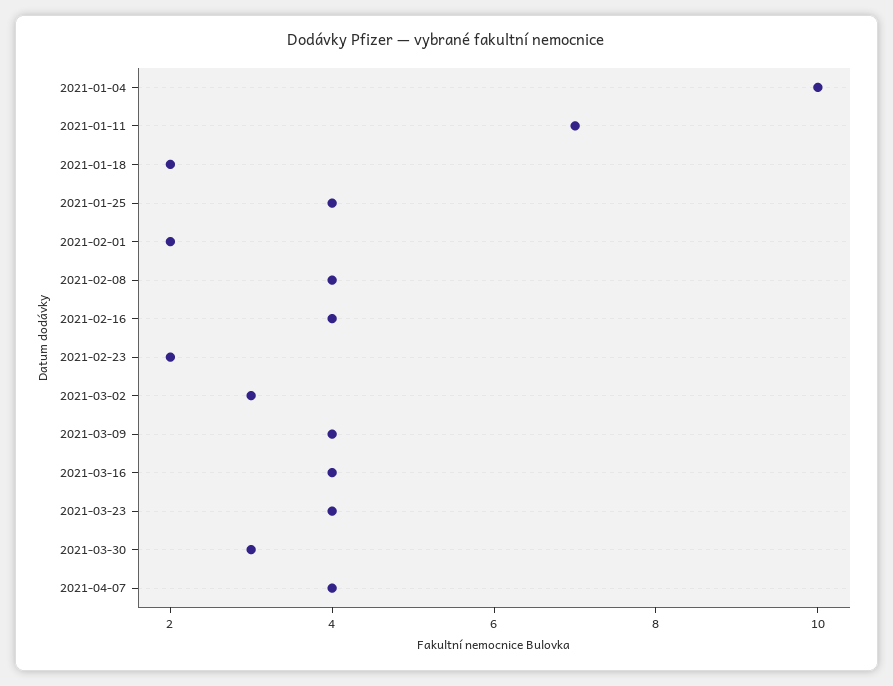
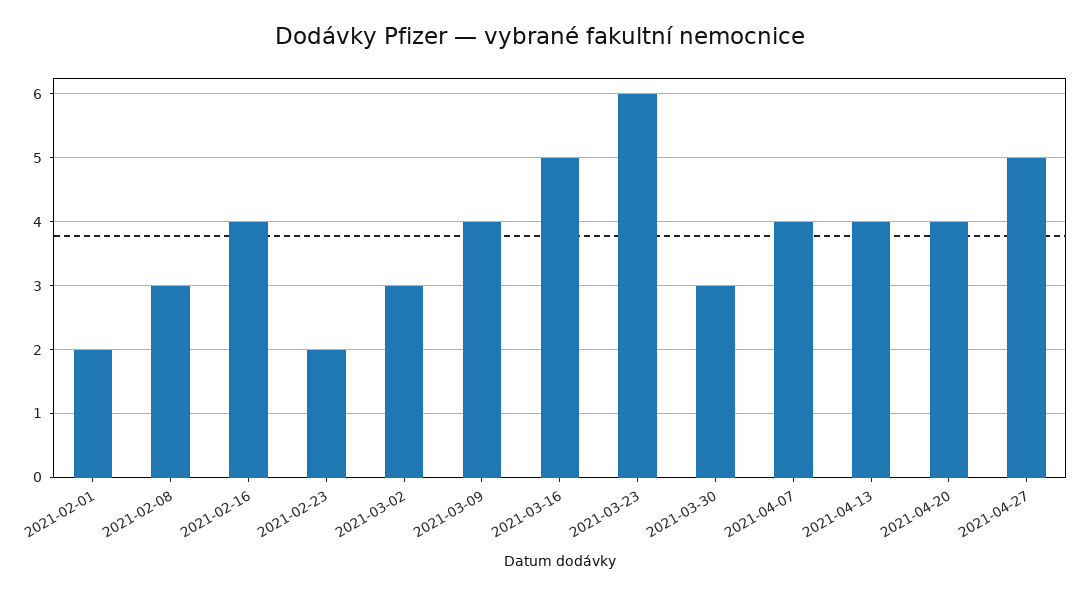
2021-01-04: 10 -> none
2021-01-11: 7 -> none
2021-01-18: 2 -> none
2021-01-25: 4 -> none
2021-02-08: 4 -> 3
2021-03-16: 4 -> 5
2021-03-23: 4 -> 6
2021-04-13: none -> 4
2021-04-20: none -> 4
2021-04-27: none -> 5

